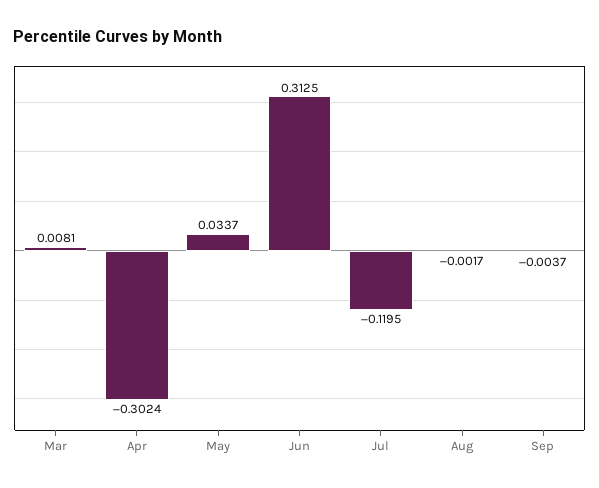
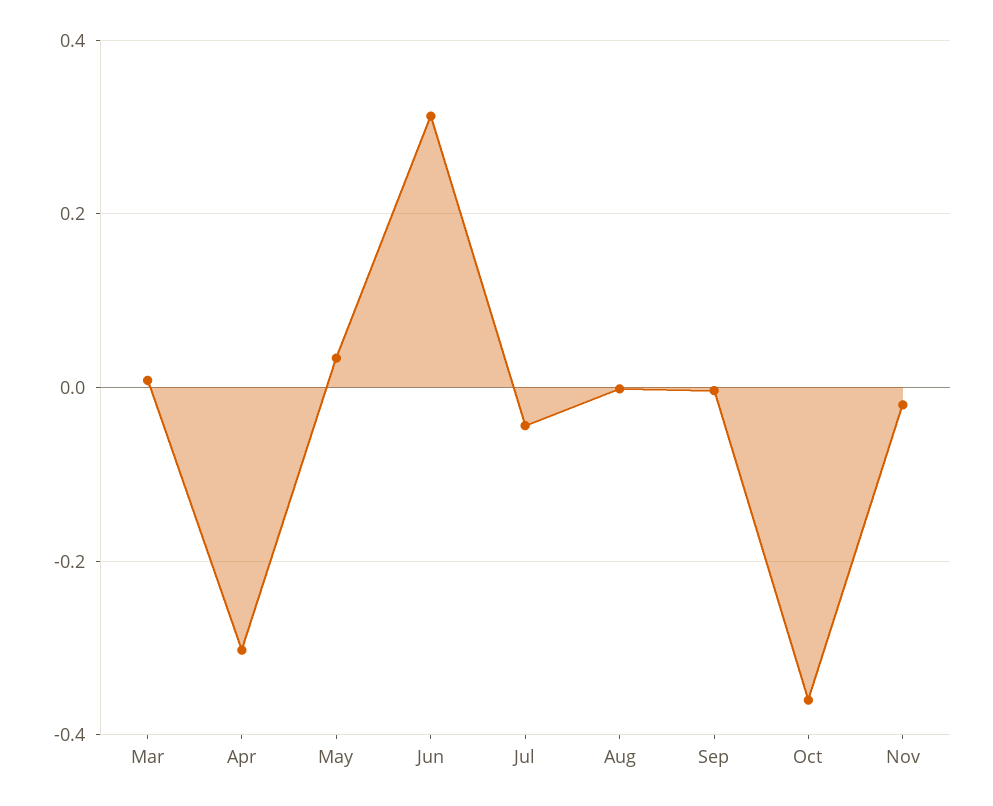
Jul: -0.1195 -> -0.04
Oct: none -> -0.36
Nov: none -> -0.02

